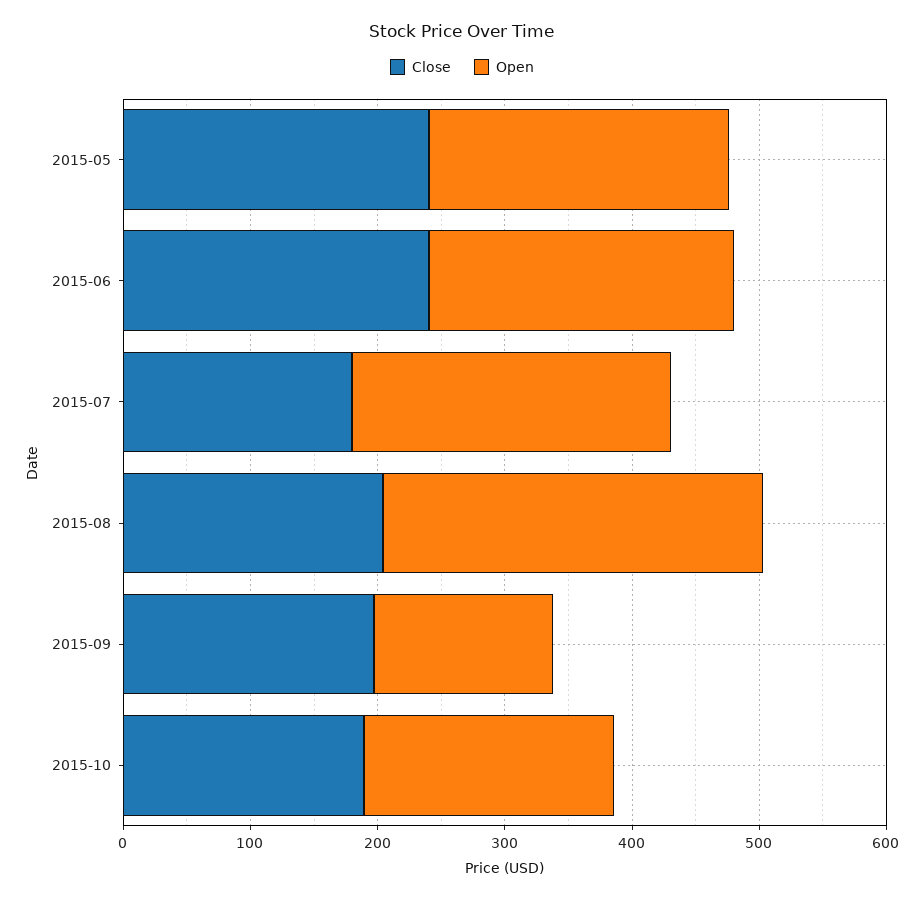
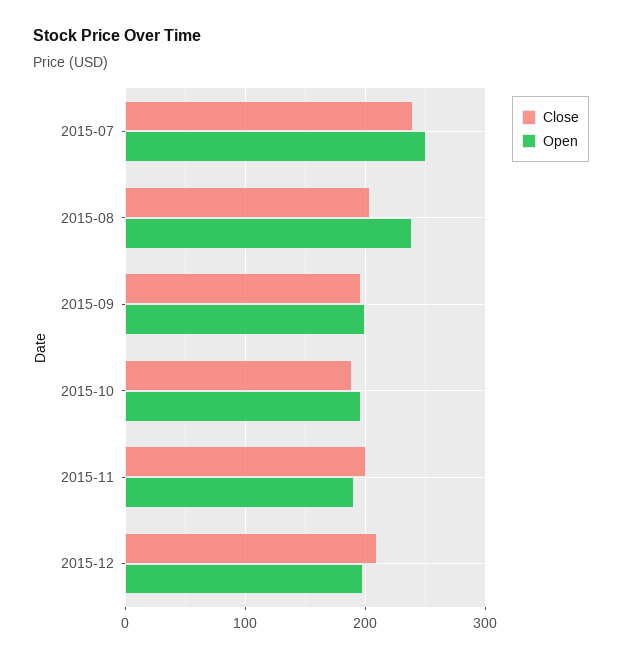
Close, 2015-05: 240 -> none
Open, 2015-05: 240 -> none
Close, 2015-06: 240 -> none
Open, 2015-06: 240 -> none
Close, 2015-07: 180 -> 240
Open, 2015-08: 300 -> 240
Open, 2015-09: 140 -> 200
Close, 2015-11: none -> 200
Open, 2015-11: none -> 190
Close, 2015-12: none -> 210
Open, 2015-12: none -> 200

